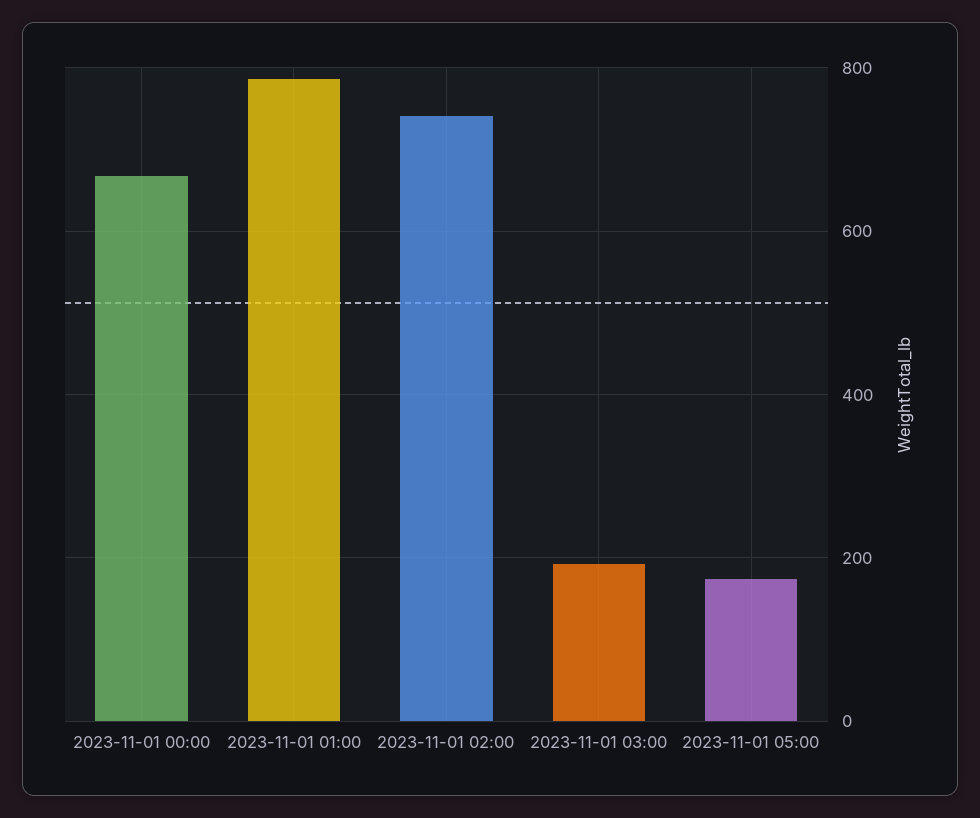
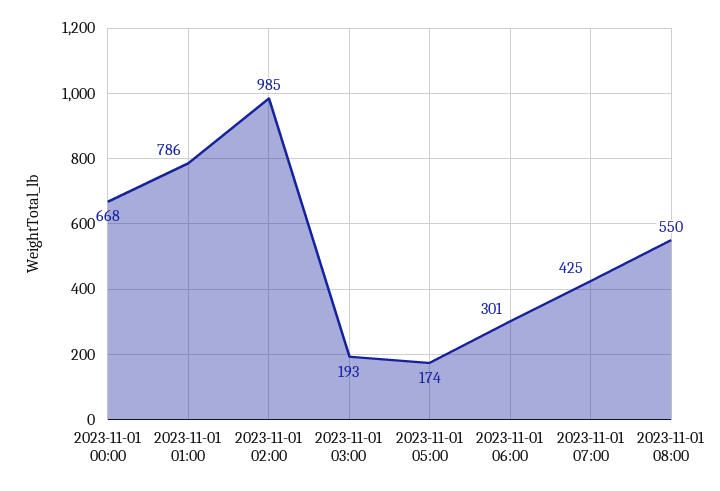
2023-11-01 02:00: 740 -> 985
2023-11-01 06:00: none -> 301
2023-11-01 07:00: none -> 425
2023-11-01 08:00: none -> 550

